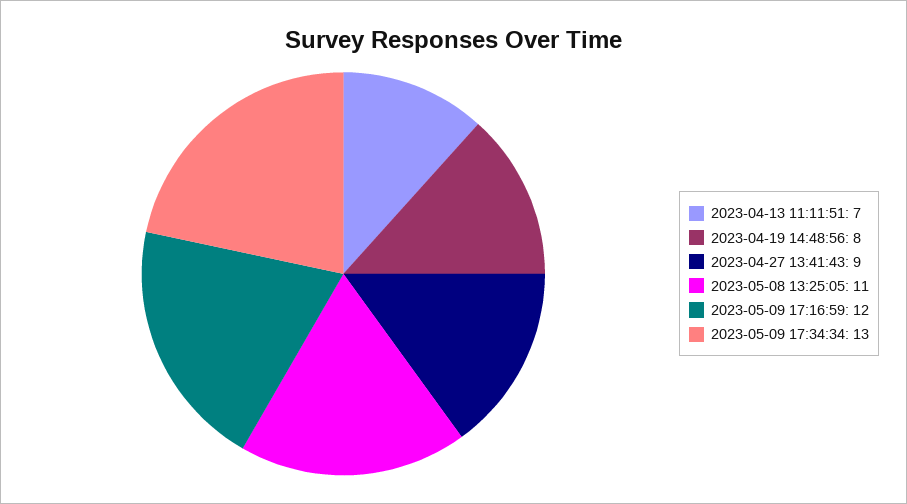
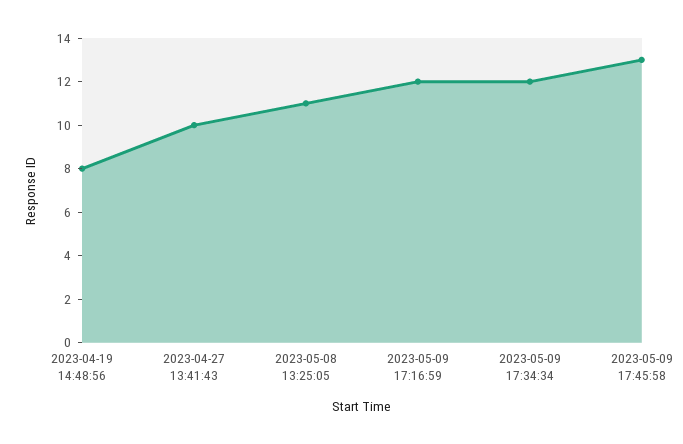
2023-04-13 11:11:51: 7 -> none
2023-04-27 13:41:43: 9 -> 10
2023-05-09 17:34:34: 13 -> 12
2023-05-09 17:45:58: none -> 13

